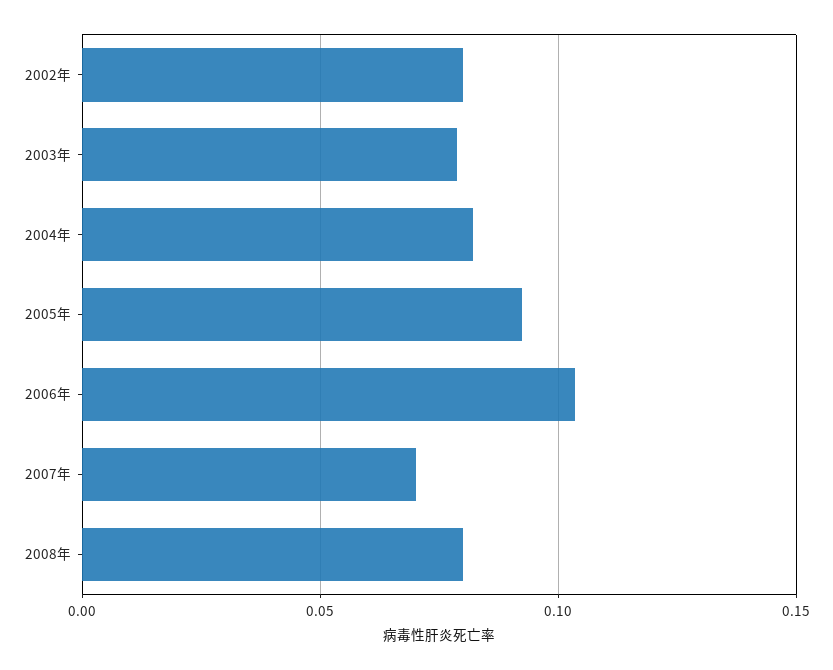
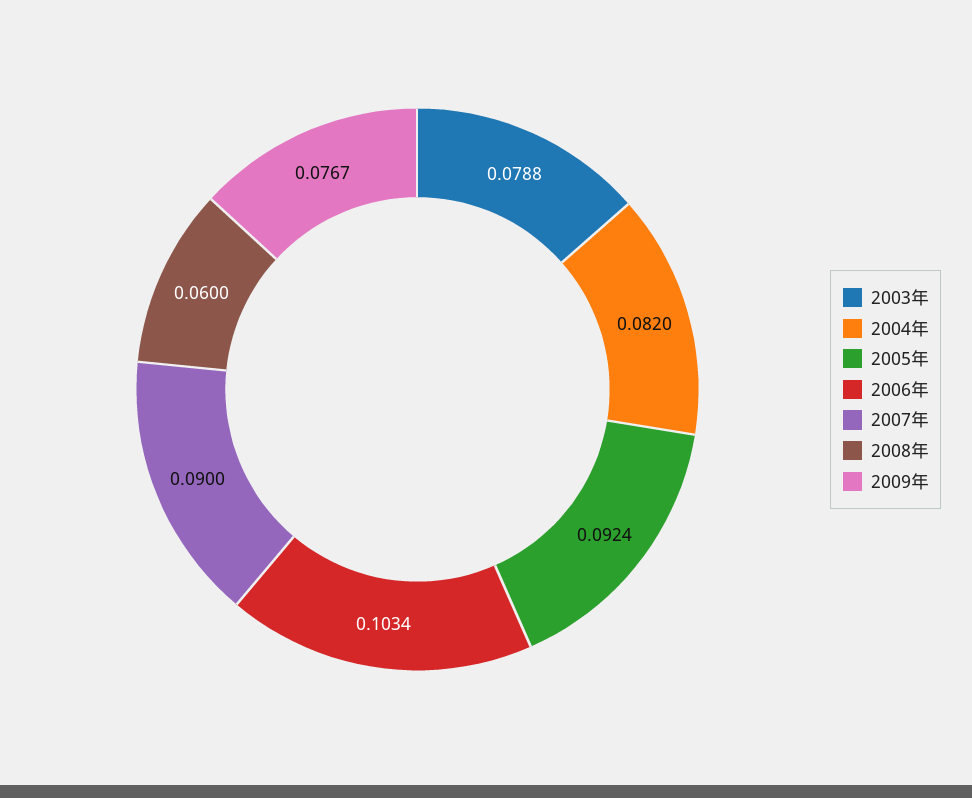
2002年: 0.08 -> none
2007年: 0.07 -> 0.09
2008年: 0.08 -> 0.06
2009年: none -> 0.0767

